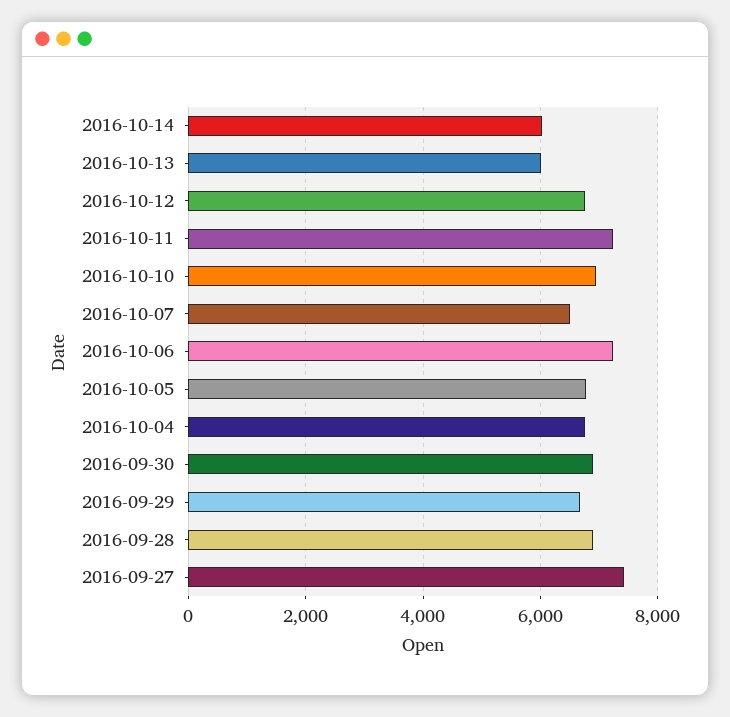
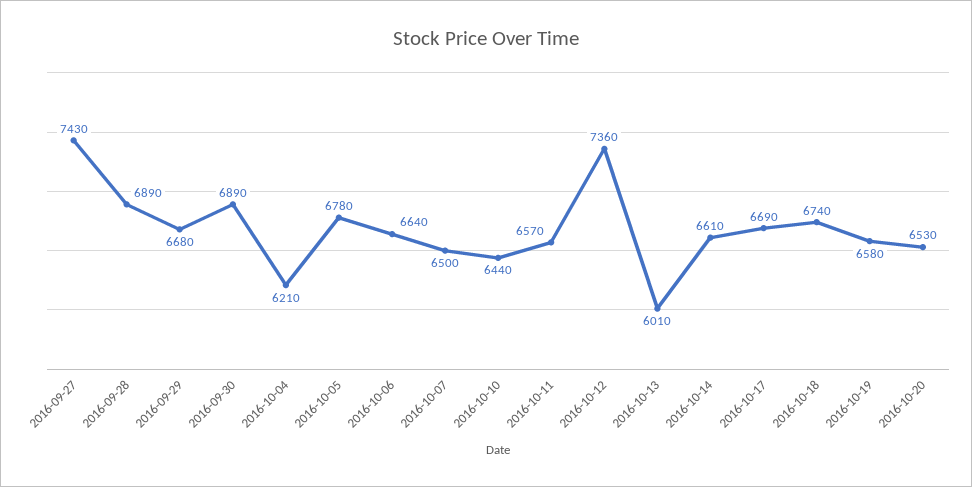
2016-10-14: 6000 -> 6610
2016-10-12: 6800 -> 7360
2016-10-11: 7200 -> 6570
2016-10-10: 7000 -> 6440
2016-10-06: 7200 -> 6640
2016-10-04: 6800 -> 6210
2016-10-17: none -> 6690
2016-10-18: none -> 6740
2016-10-19: none -> 6580
2016-10-20: none -> 6530

